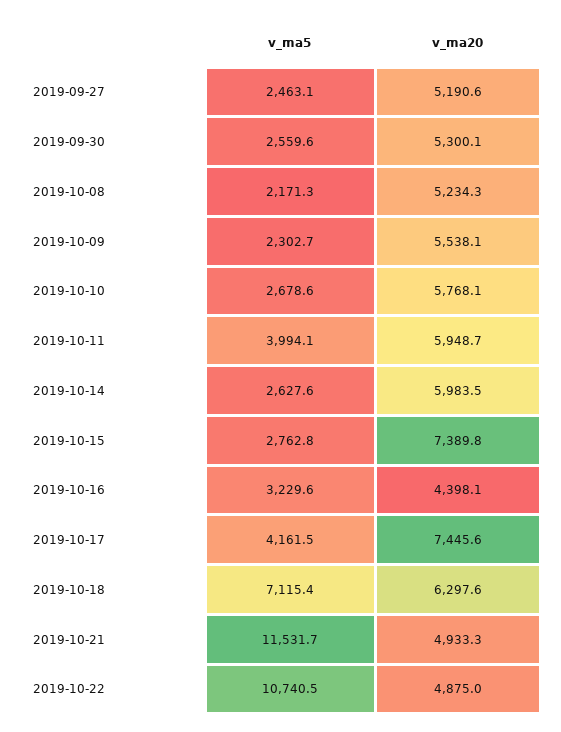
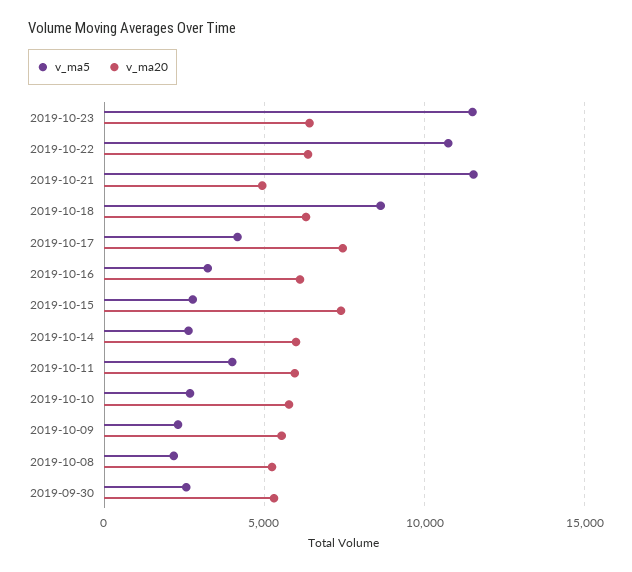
v_ma5, 2019-09-27: 2463.1 -> none
v_ma20, 2019-09-27: 5190.6 -> none
v_ma20, 2019-10-16: 4398.1 -> 6000
v_ma5, 2019-10-18: 7115.4 -> 8500
v_ma20, 2019-10-22: 4875 -> 6500
v_ma5, 2019-10-23: none -> 11500
v_ma20, 2019-10-23: none -> 6500

